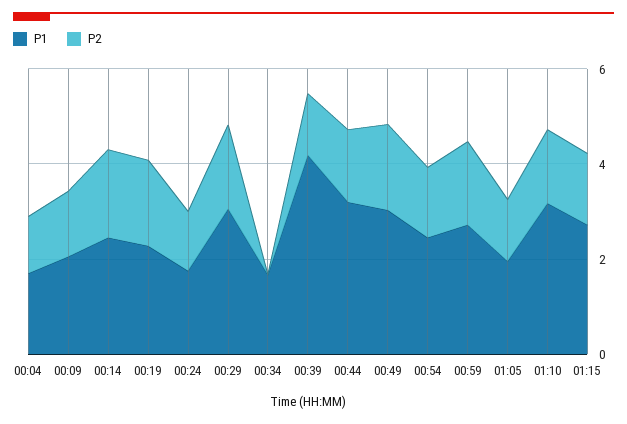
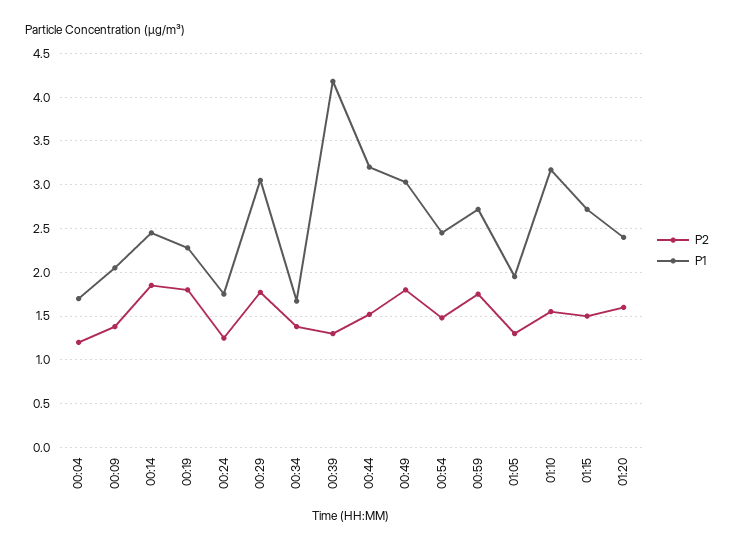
P2, 00:34: 0 -> 1.4
P2, 01:20: none -> 1.6
P1, 01:20: none -> 2.4

